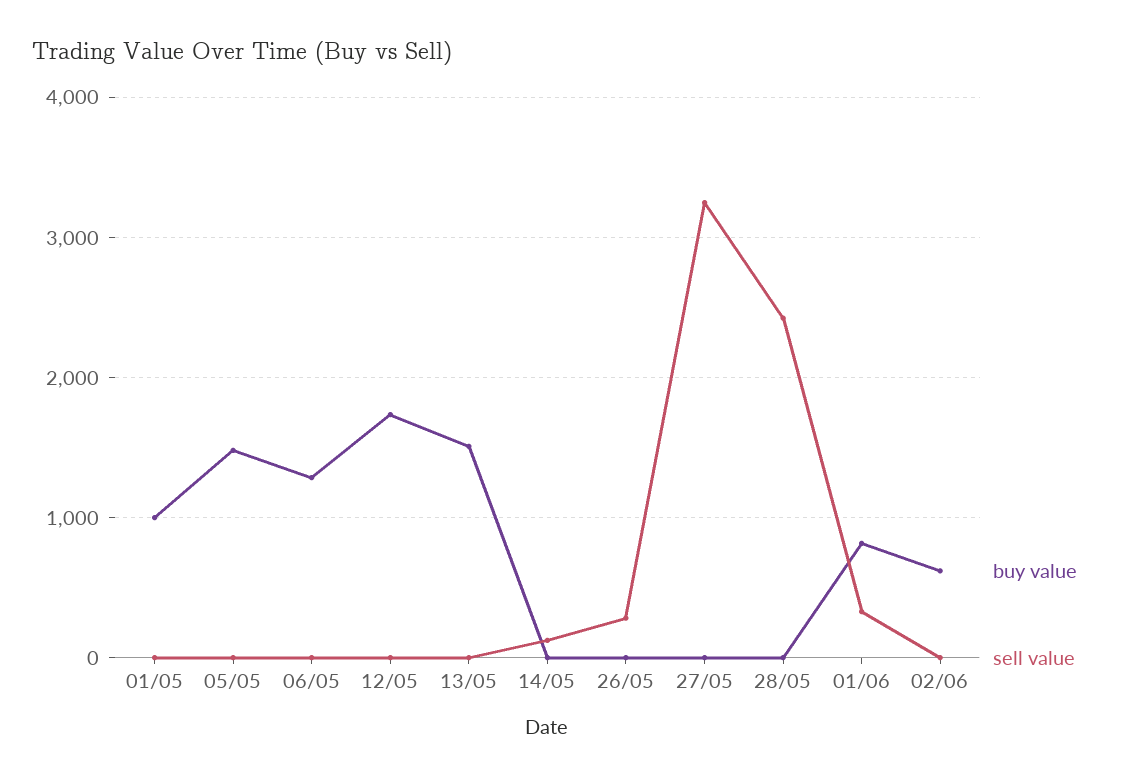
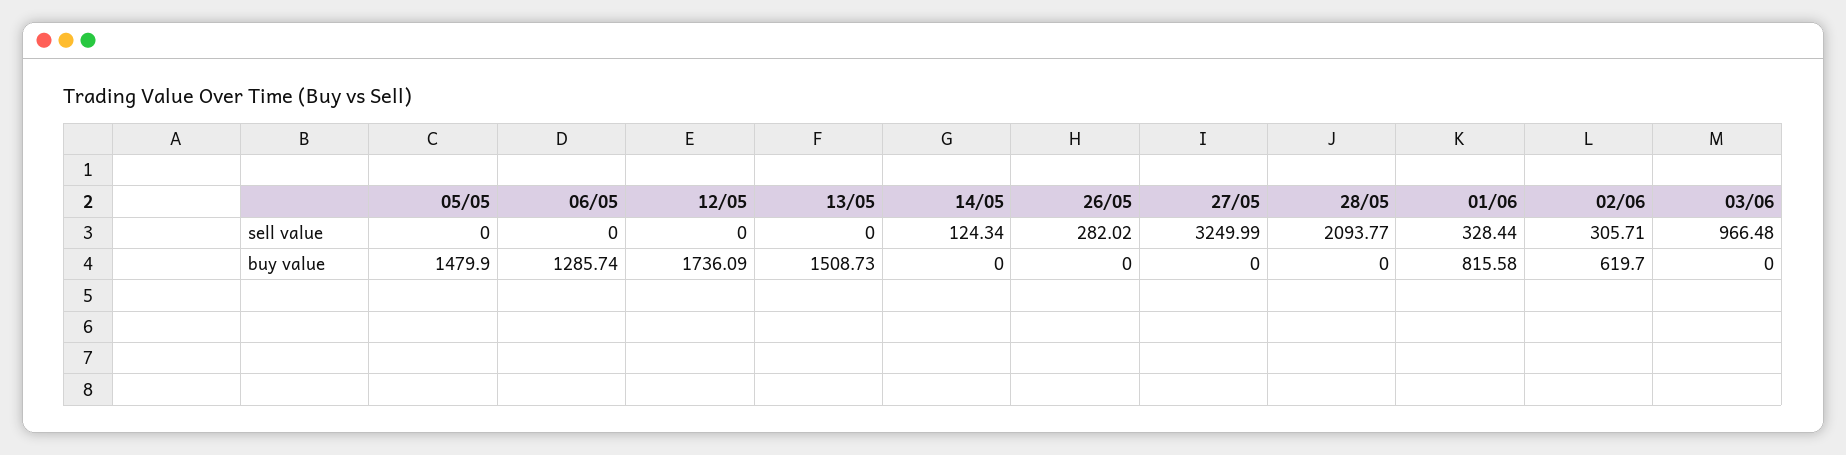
buy value, 01/05: 1000 -> none
sell value, 01/05: 0 -> none
sell value, 28/05: 2400 -> 2093.77
sell value, 02/06: 0 -> 305.71
sell value, 03/06: none -> 966.48
buy value, 03/06: none -> 0

